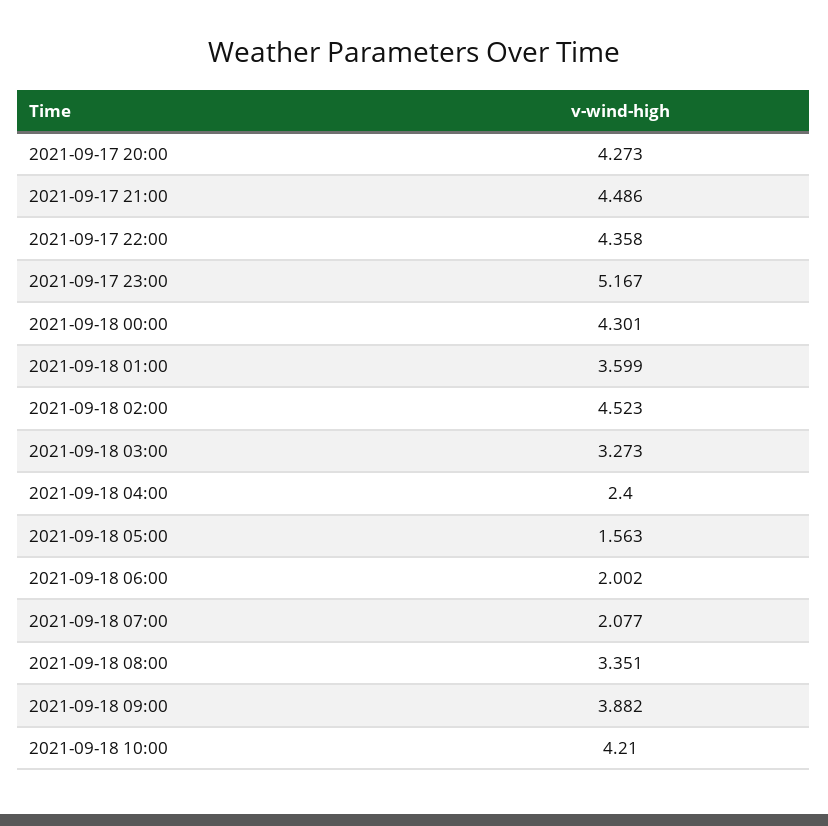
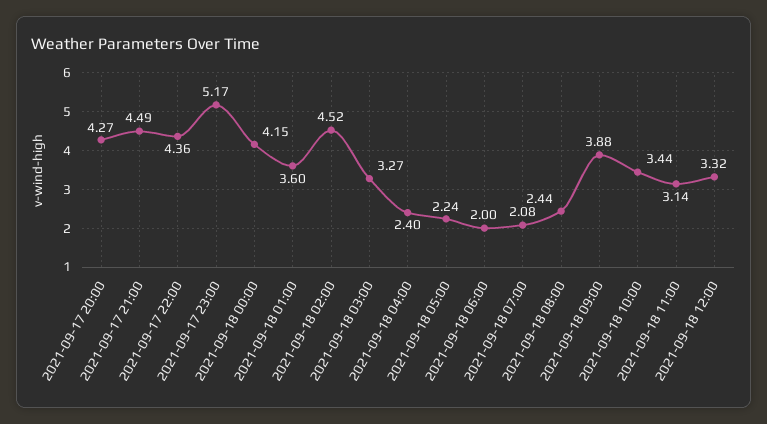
2021-09-18 00:00: 4.301 -> 4.15
2021-09-18 05:00: 1.563 -> 2.24
2021-09-18 08:00: 3.351 -> 2.44
2021-09-18 10:00: 4.21 -> 3.44
2021-09-18 11:00: none -> 3.14
2021-09-18 12:00: none -> 3.32

